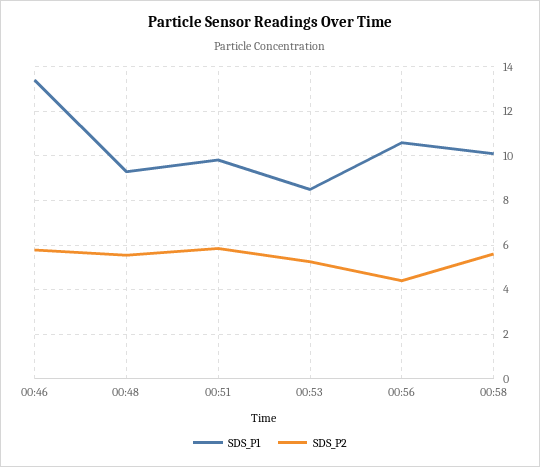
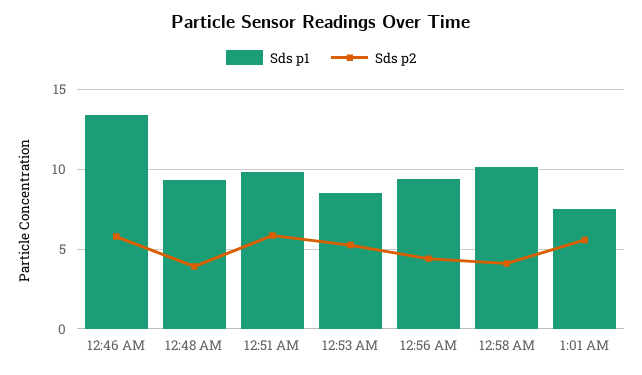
SDS_P2, 00:48: 5.5 -> 4
SDS_P1, 00:56: 10.5 -> 9.5
SDS_P2, 00:58: 5.5 -> 4
SDS_P1, 1:01 AM: none -> 7.5
SDS_P2, 1:01 AM: none -> 5.5

